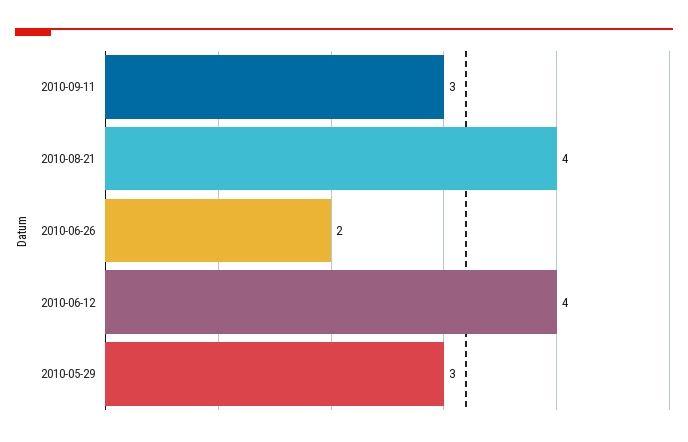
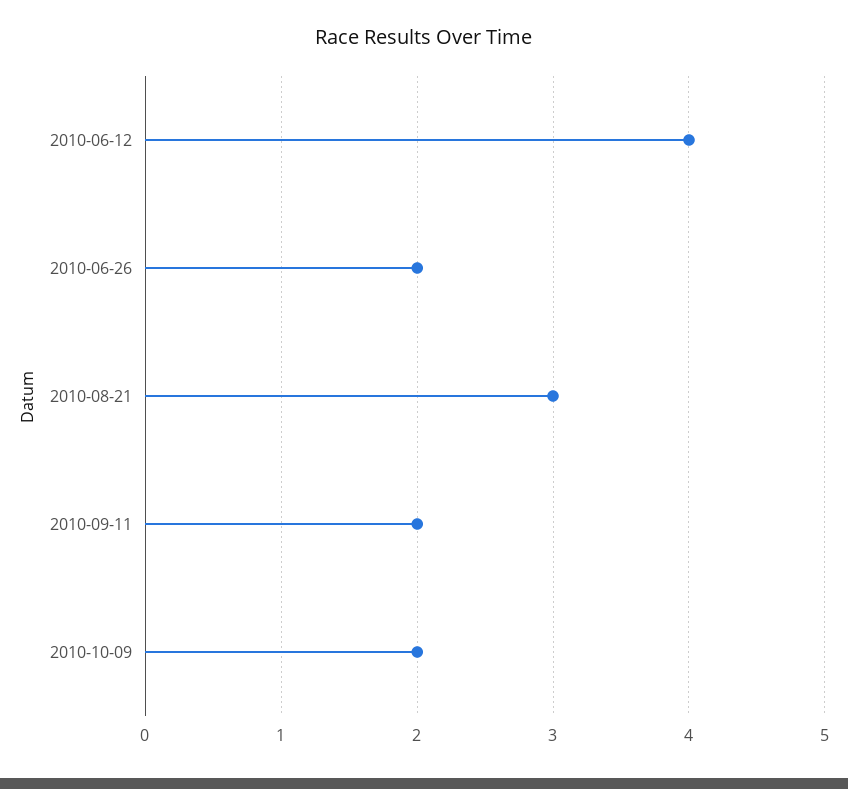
2010-09-11: 3 -> 2
2010-08-21: 4 -> 3
2010-05-29: 3 -> none
2010-10-09: none -> 2

